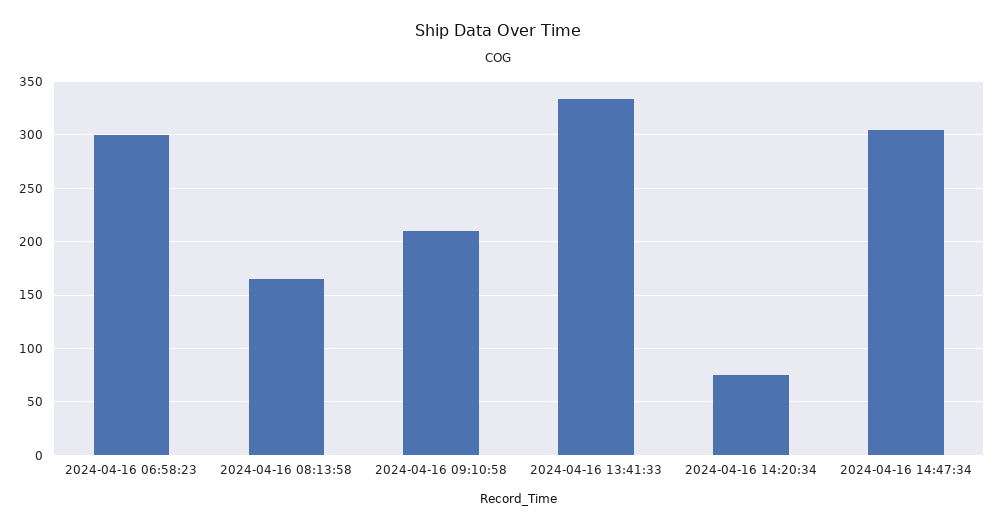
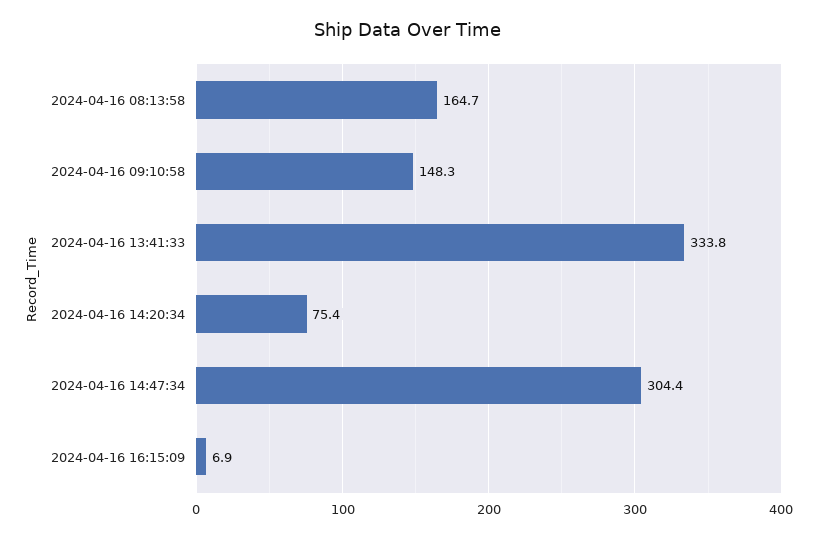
2024-04-16 06:58:23: 300 -> none
2024-04-16 09:10:58: 210 -> 148.3
2024-04-16 16:15:09: none -> 6.9

